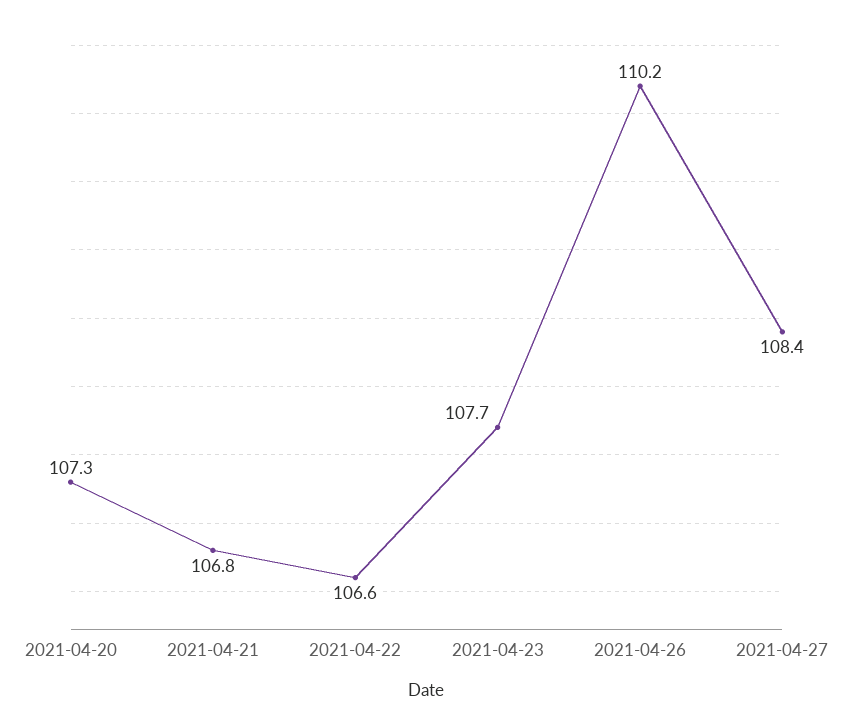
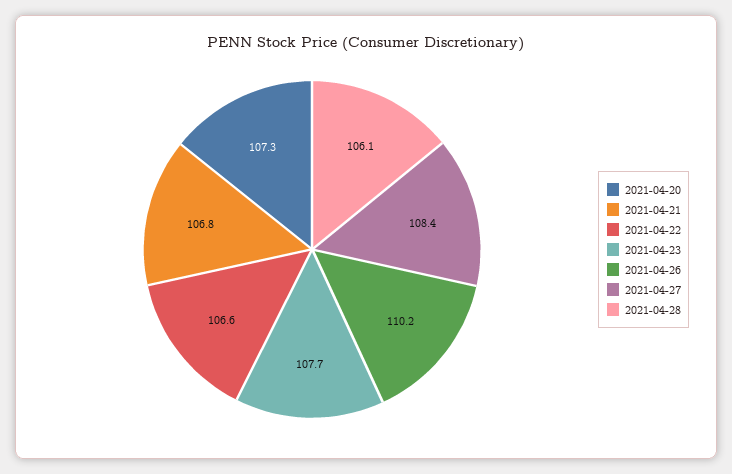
2021-04-28: none -> 106.1

